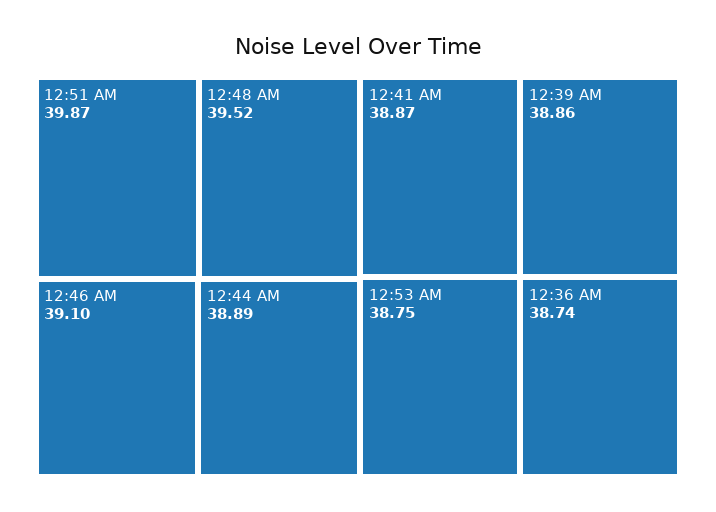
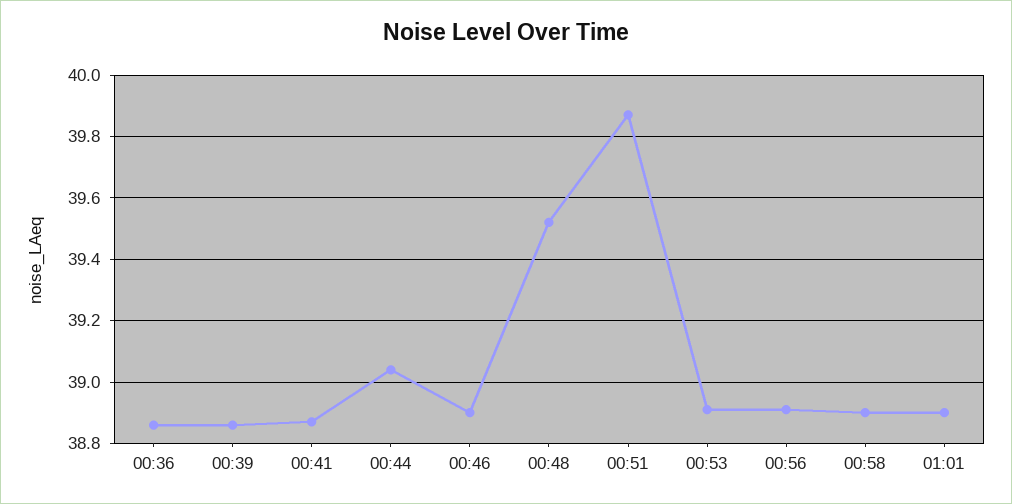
12:46 AM: 39.1 -> 38.9
12:44 AM: 38.89 -> 39.05
12:53 AM: 38.75 -> 38.9
12:36 AM: 38.74 -> 38.85
00:56: none -> 38.9
00:58: none -> 38.9
01:01: none -> 38.9

